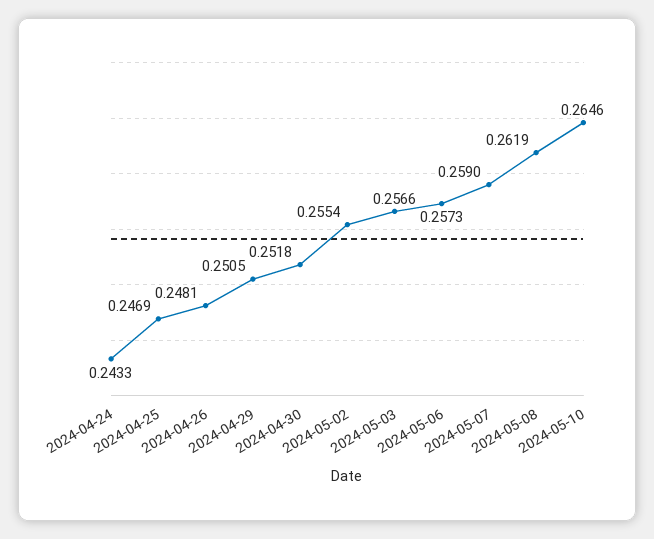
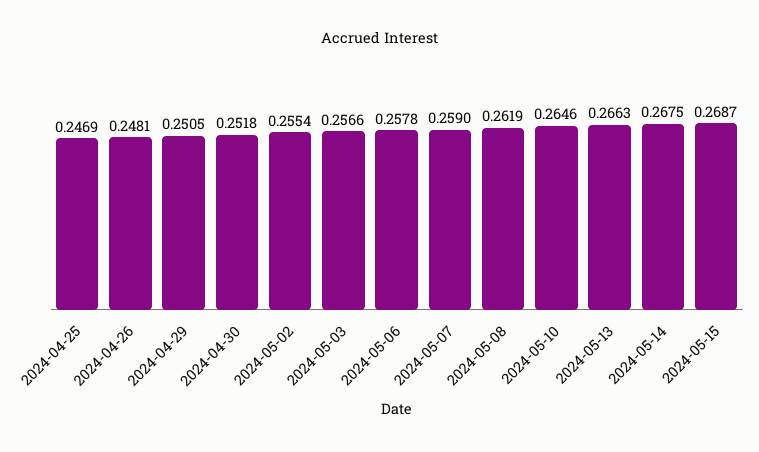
2024-04-24: 0.2433 -> none
2024-05-06: 0.2573 -> 0.2578
2024-05-13: none -> 0.2663
2024-05-14: none -> 0.2675
2024-05-15: none -> 0.2687

